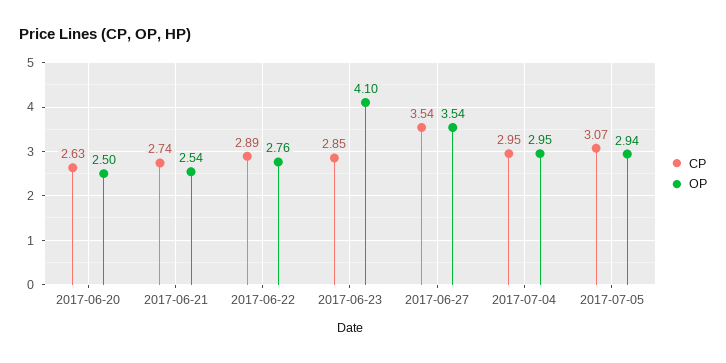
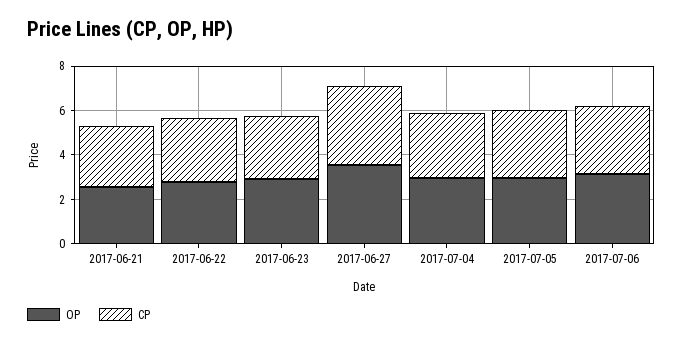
CP, 2017-06-20: 2.63 -> none
OP, 2017-06-20: 2.5 -> none
OP, 2017-06-23: 4.1 -> 3
OP, 2017-07-06: none -> 3
CP, 2017-07-06: none -> 3

